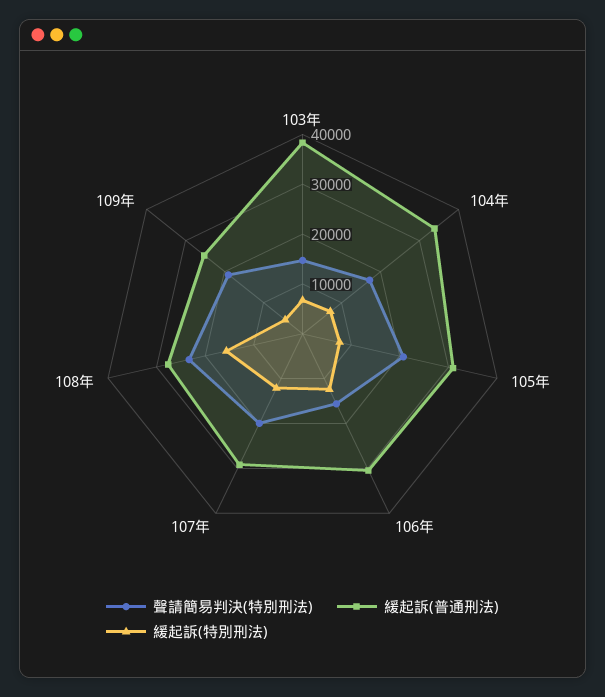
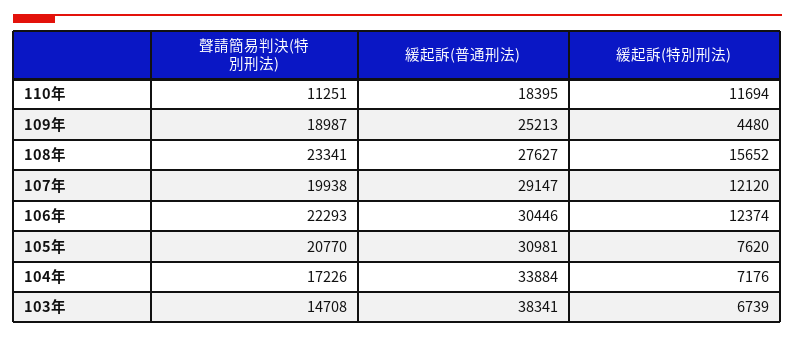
聲請簡易判決(特別刑法), 106年: 16000 -> 22293
聲請簡易判決(特別刑法), 110年: none -> 11251
緩起訴(普通刑法), 110年: none -> 18395
緩起訴(特別刑法), 110年: none -> 11694

